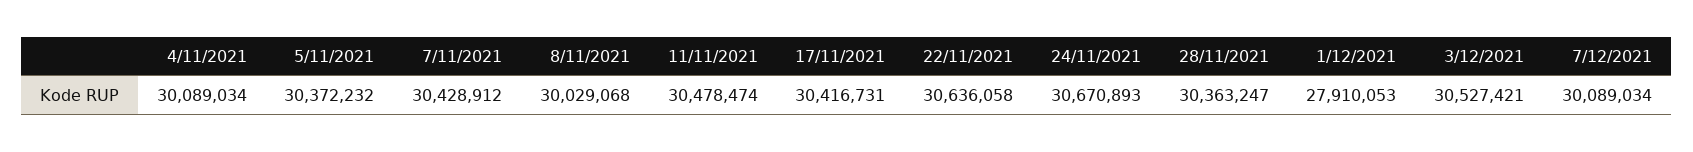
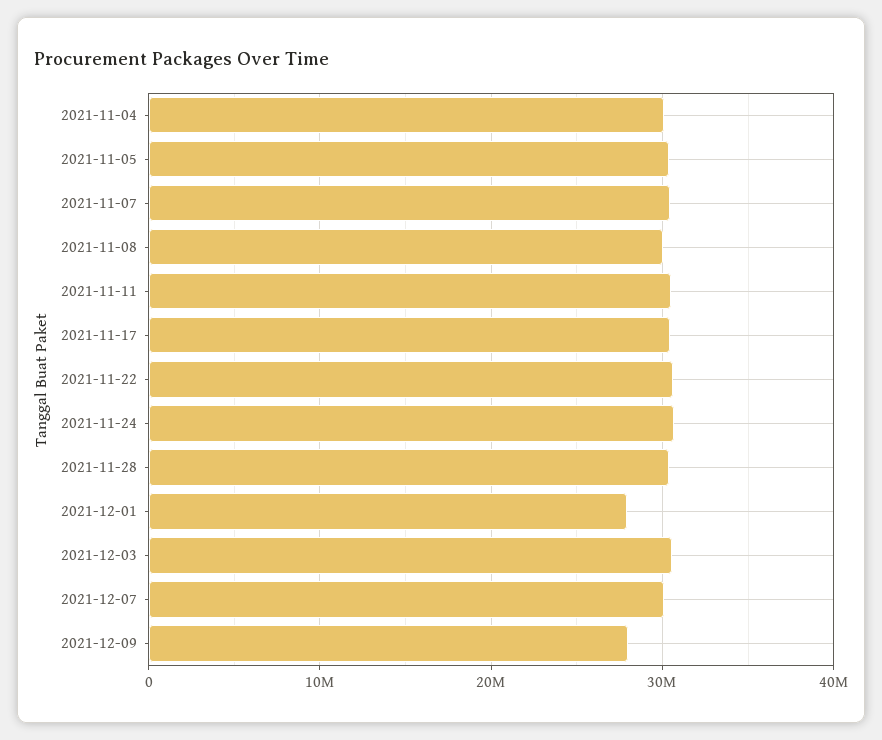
2021-12-09: none -> 28000000

